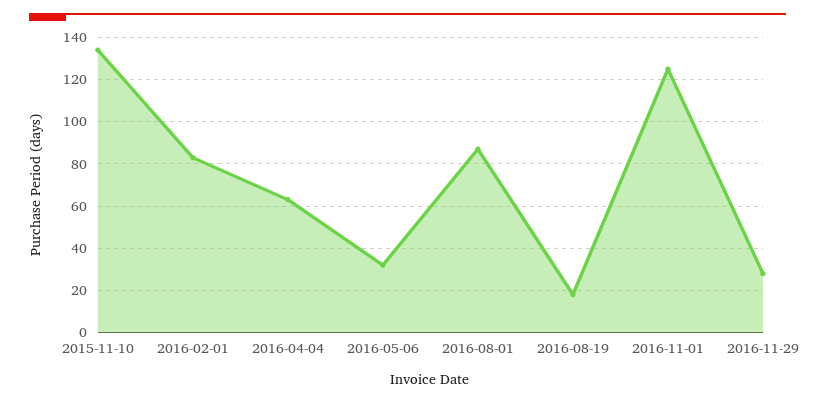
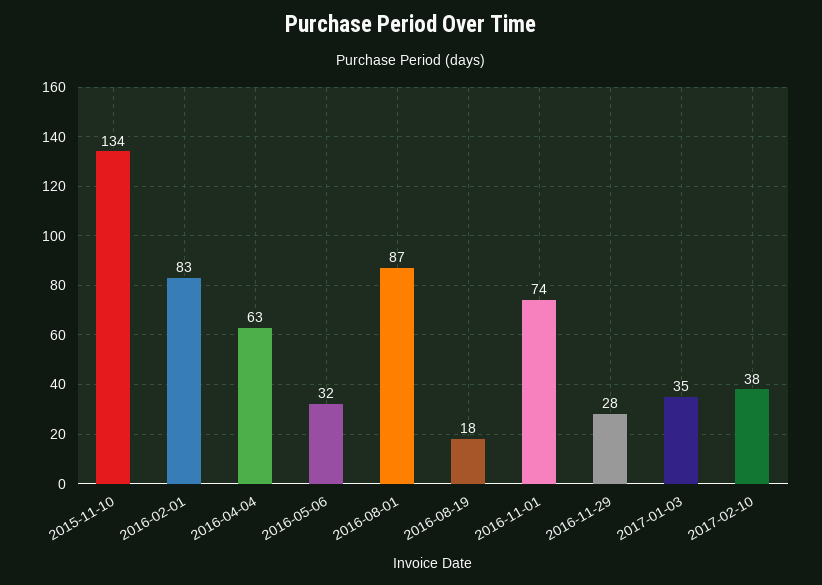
2016-11-01: 125 -> 74
2017-01-03: none -> 35
2017-02-10: none -> 38

